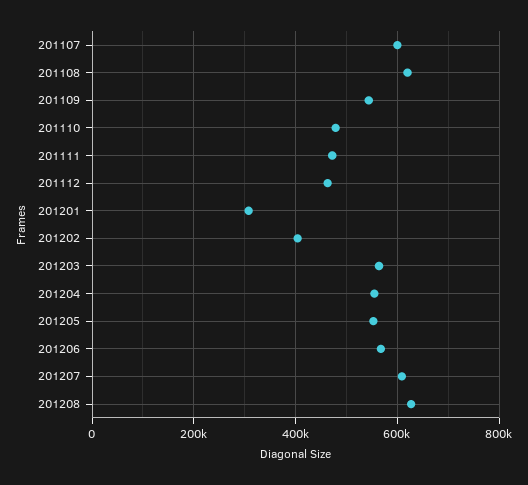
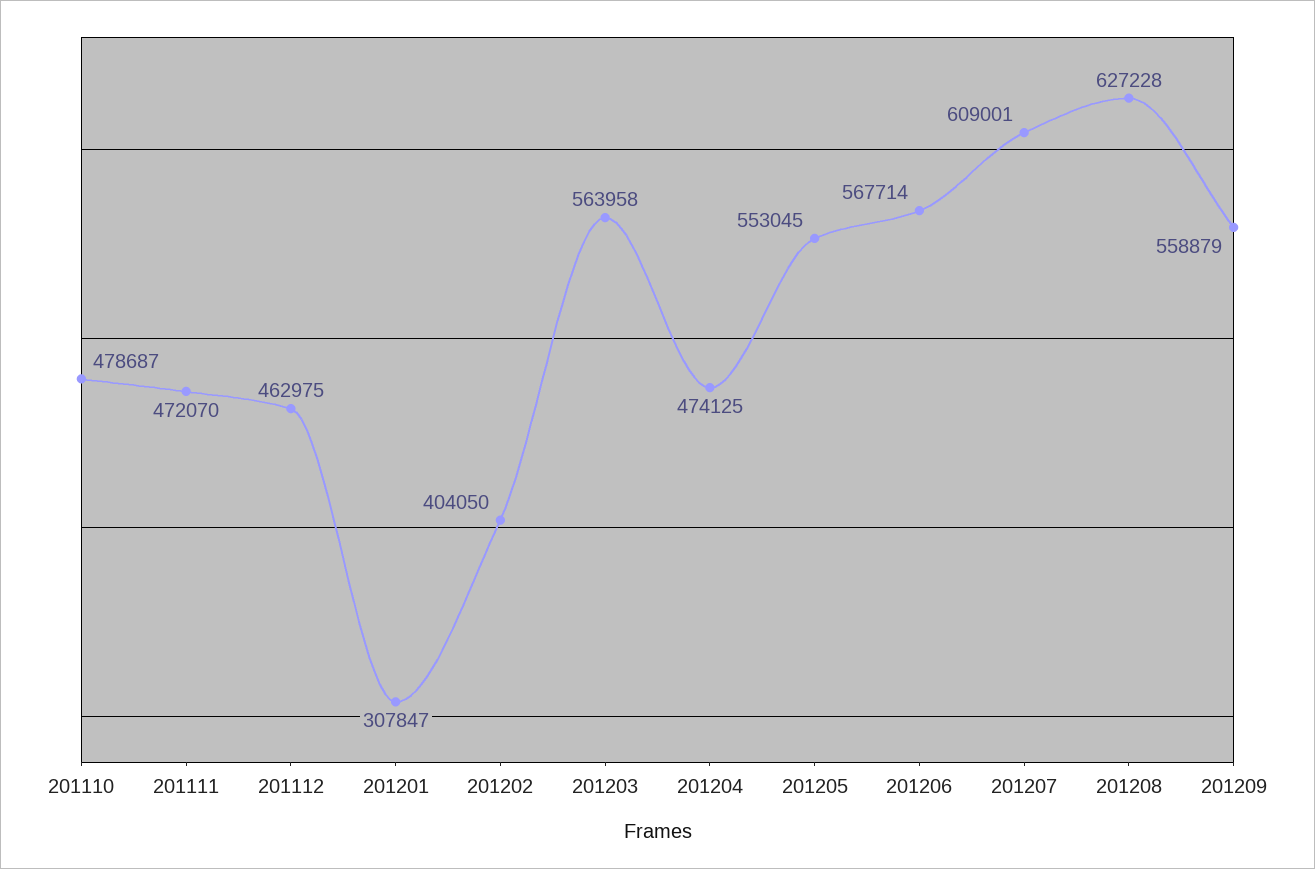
201107: 600000 -> none
201108: 620000 -> none
201109: 540000 -> none
201204: 560000 -> 474125
201209: none -> 558879

